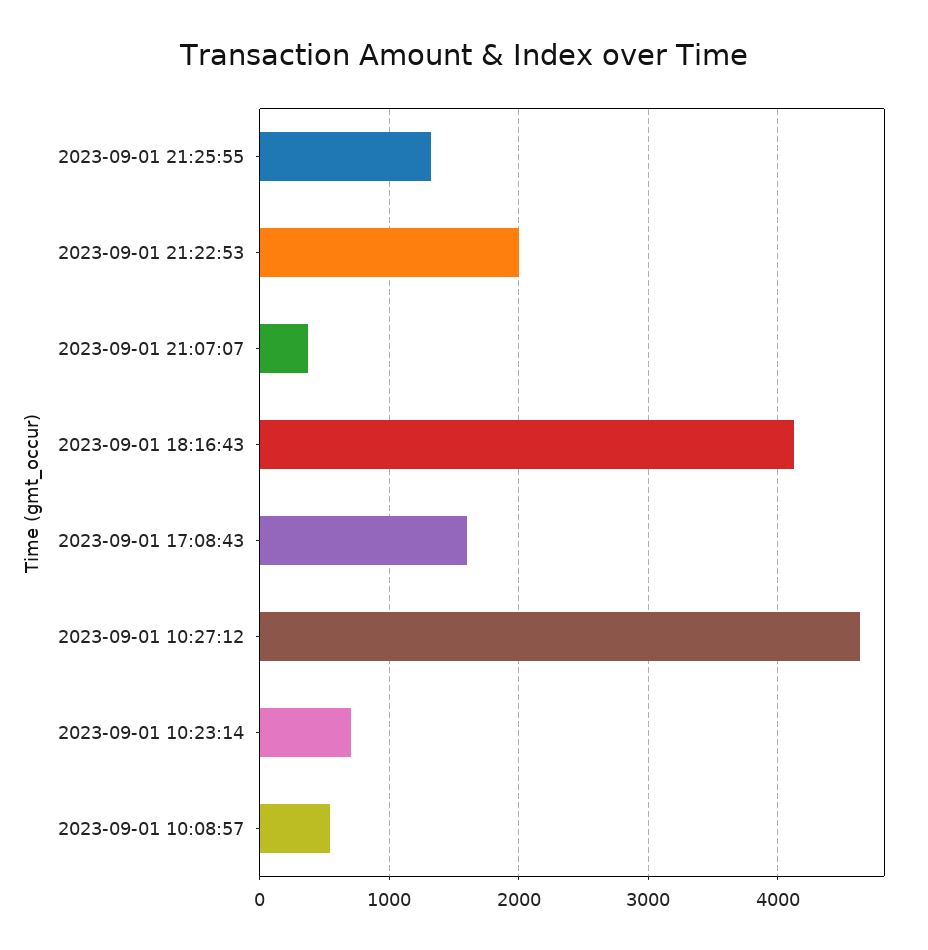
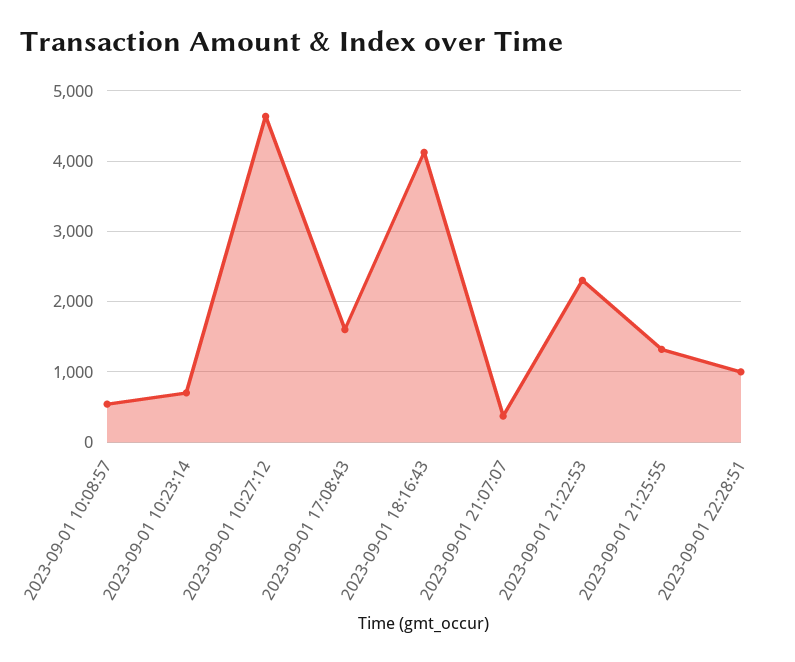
2023-09-01 21:22:53: 2000 -> 2300
2023-09-01 22:28:51: none -> 1000

